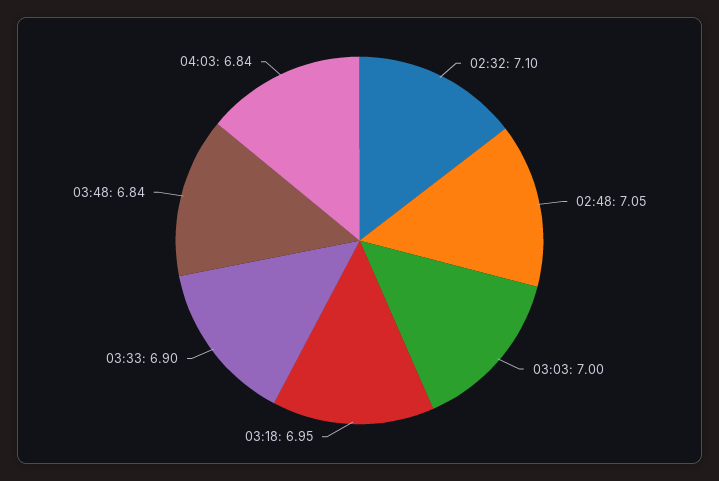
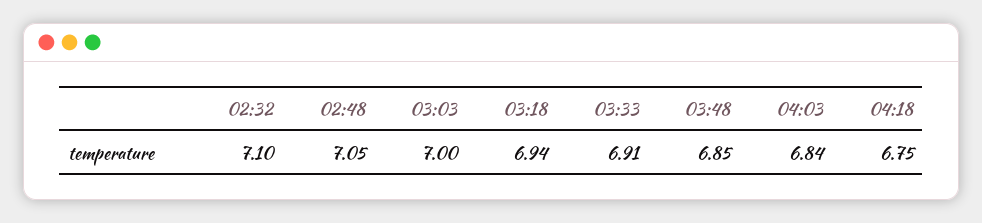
03:18: 6.95 -> 6.94
03:33: 6.9 -> 6.91
03:48: 6.84 -> 6.85
04:18: none -> 6.75

